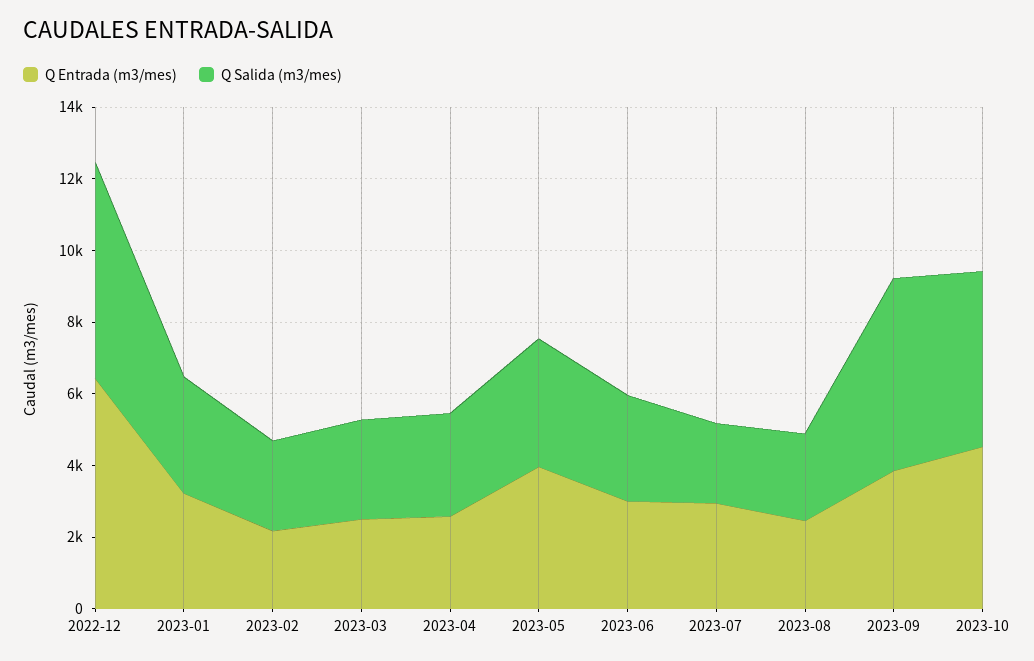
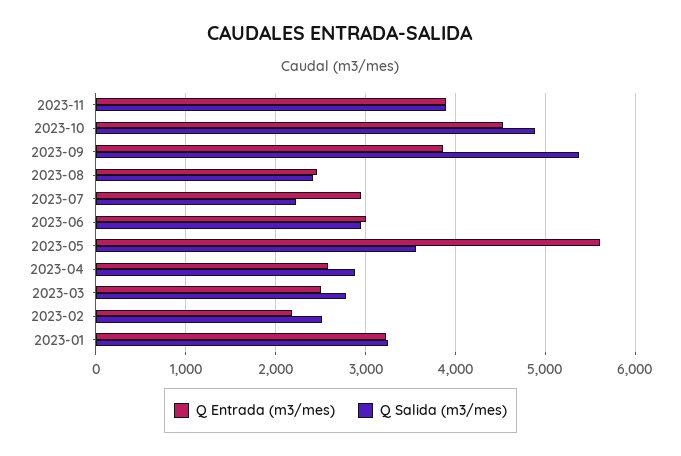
Q Entrada (m3/mes), 2022-12: 6500 -> none
Q Salida (m3/mes), 2022-12: 6000 -> none
Q Entrada (m3/mes), 2023-05: 4000 -> 5600
Q Entrada (m3/mes), 2023-11: none -> 3900
Q Salida (m3/mes), 2023-11: none -> 3900

